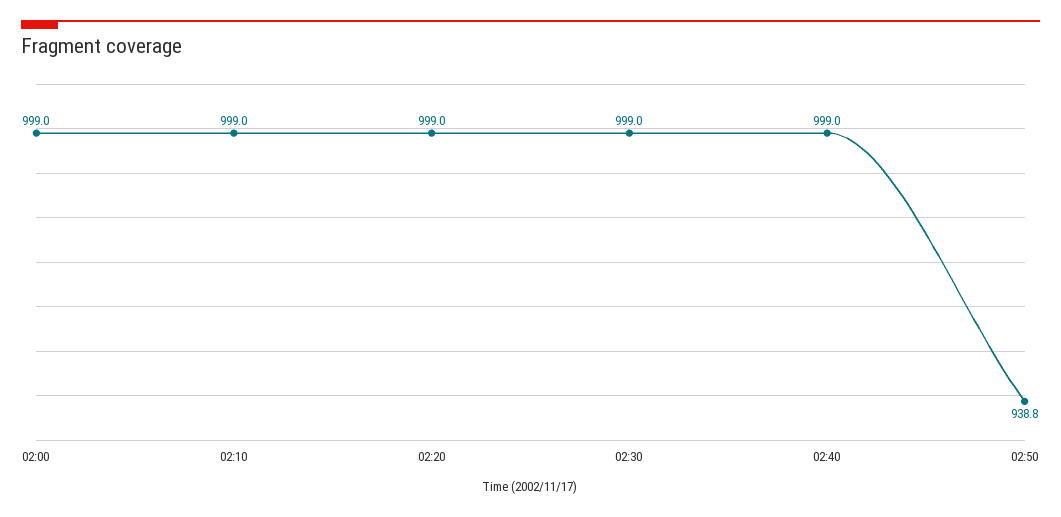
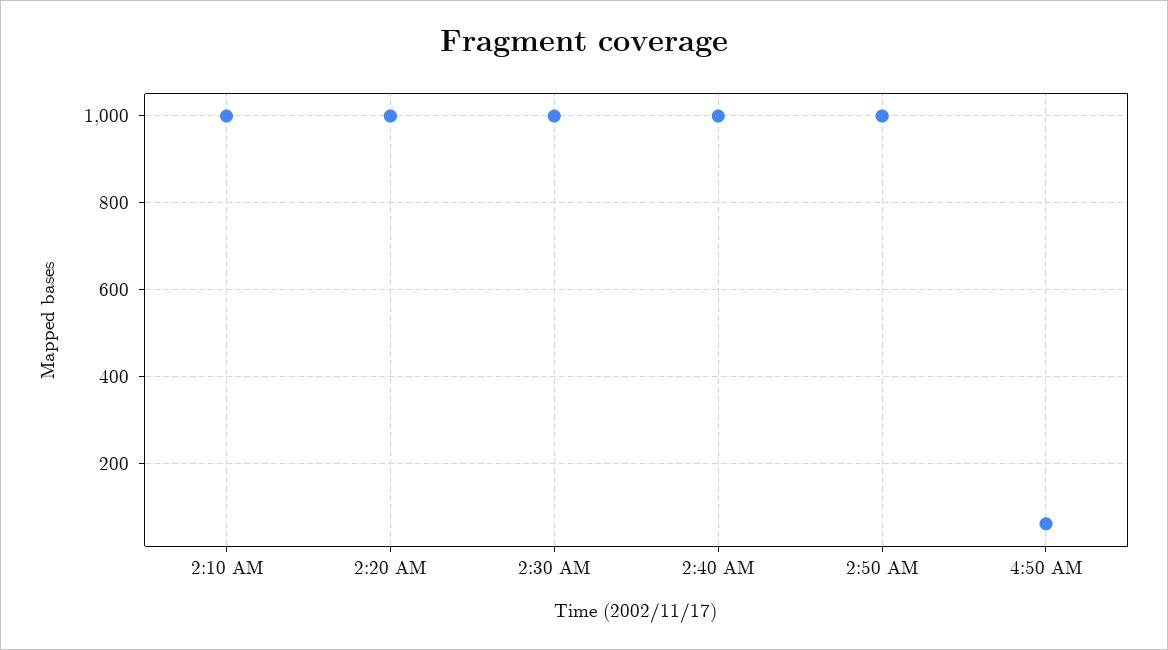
02:00: 999 -> none
02:50: 938.8 -> 1000
4:50 AM: none -> 60

